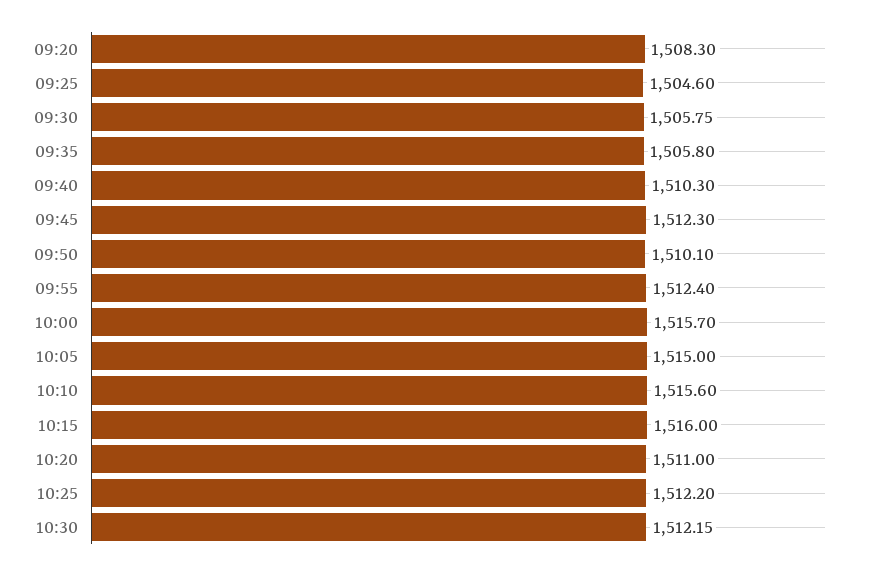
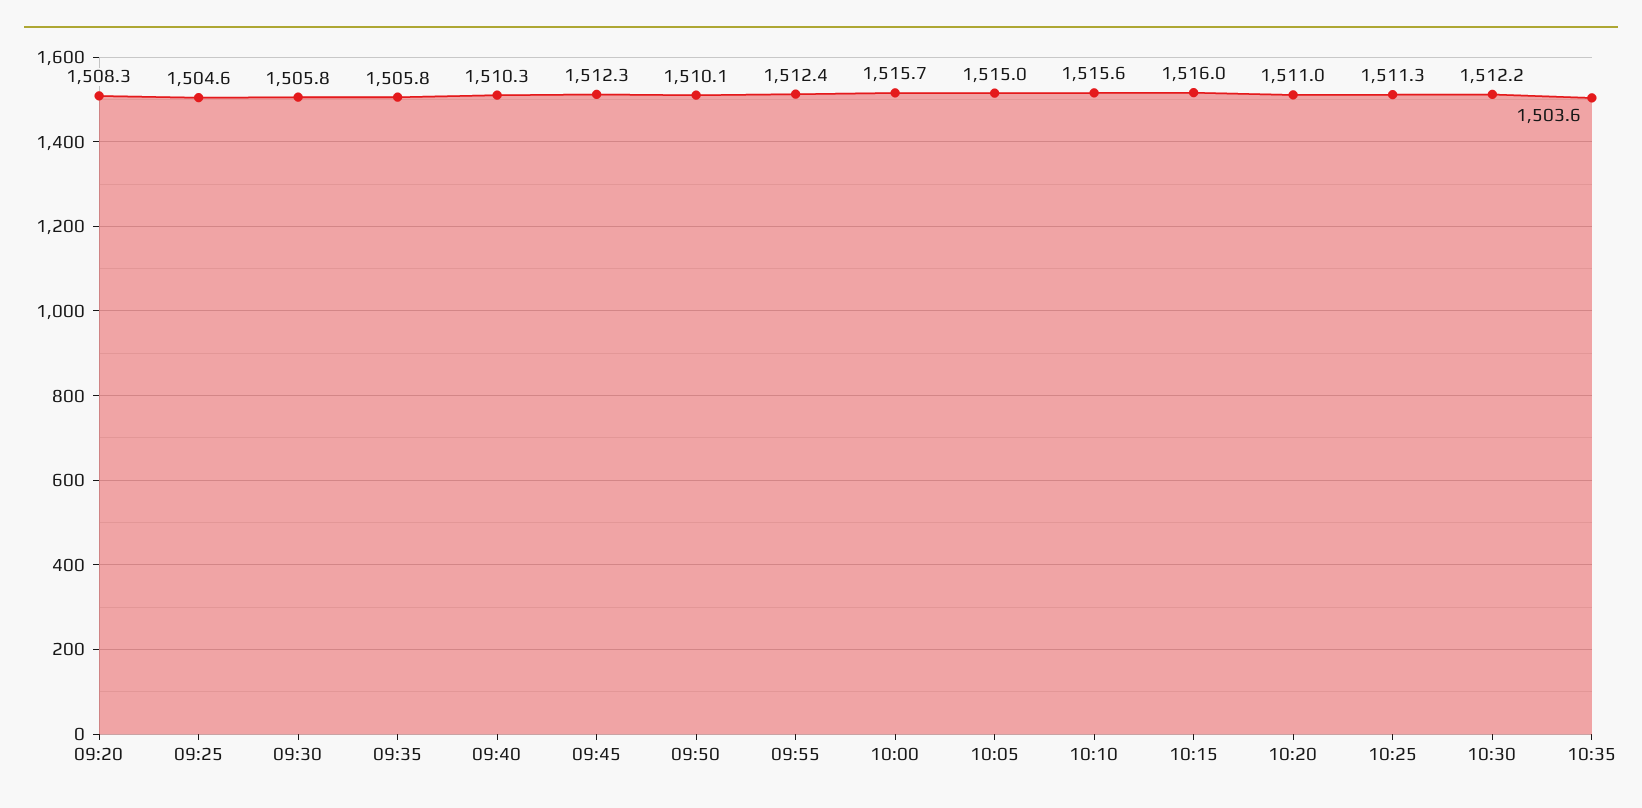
10:25: 1512.2 -> 1511.3
10:35: none -> 1503.6

